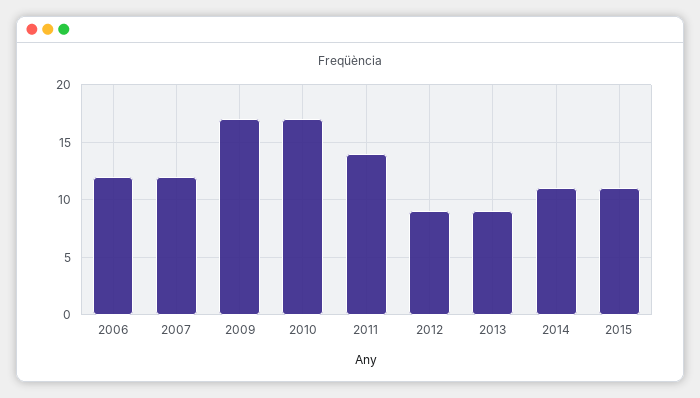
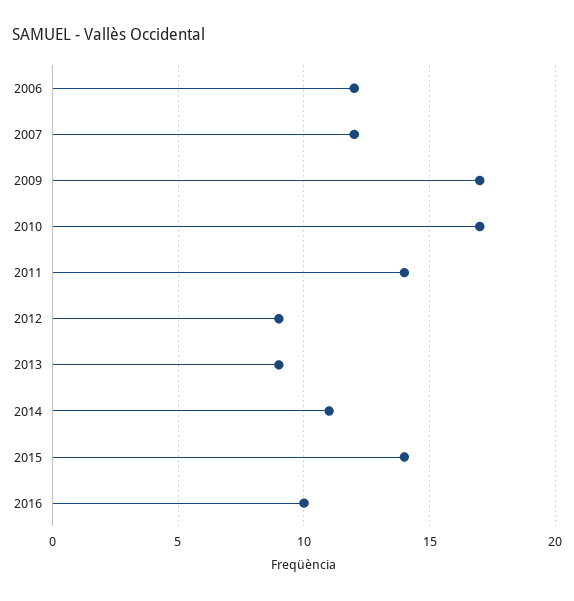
2015: 11 -> 14
2016: none -> 10

